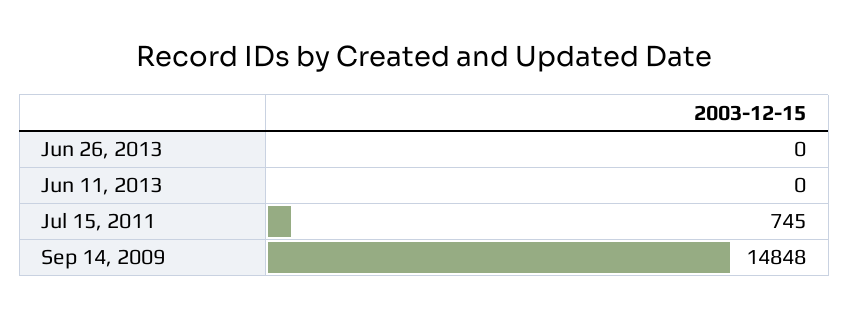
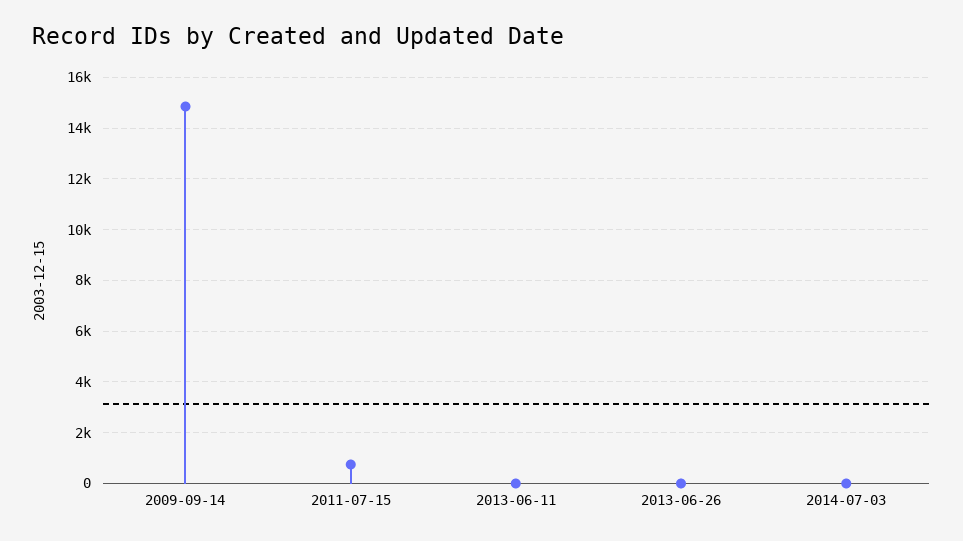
2014-07-03: none -> 0

